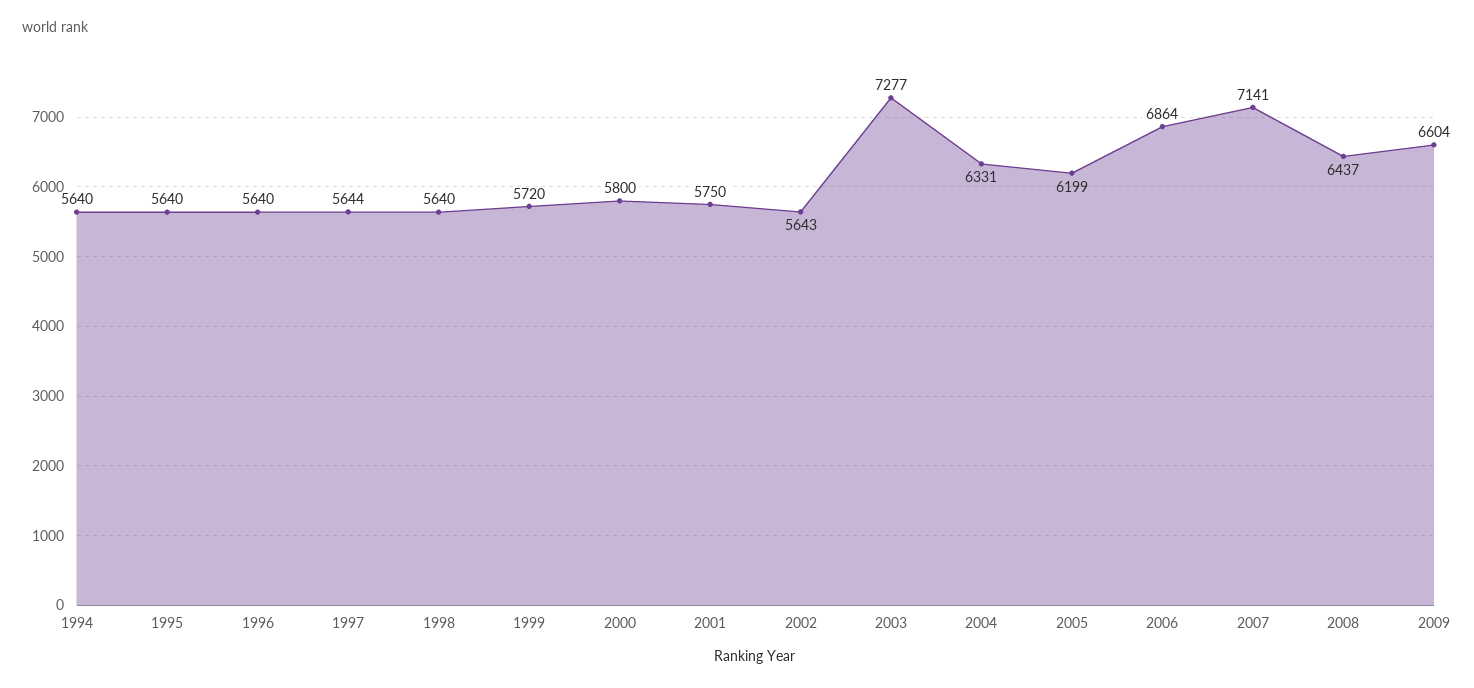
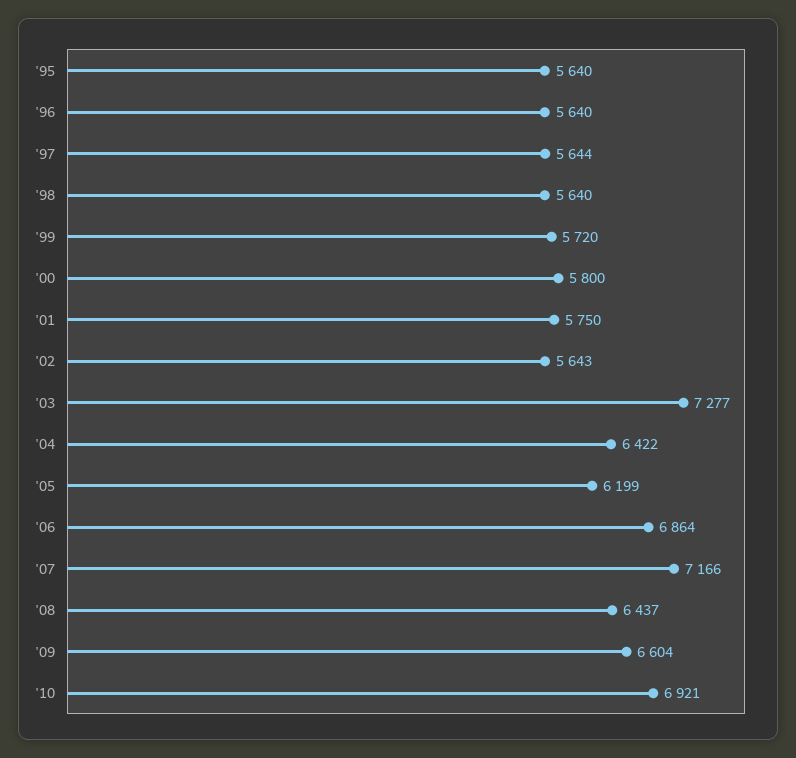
1994: 5640 -> none
2004: 6331 -> 6422
2007: 7141 -> 7166
'10: none -> 6921

